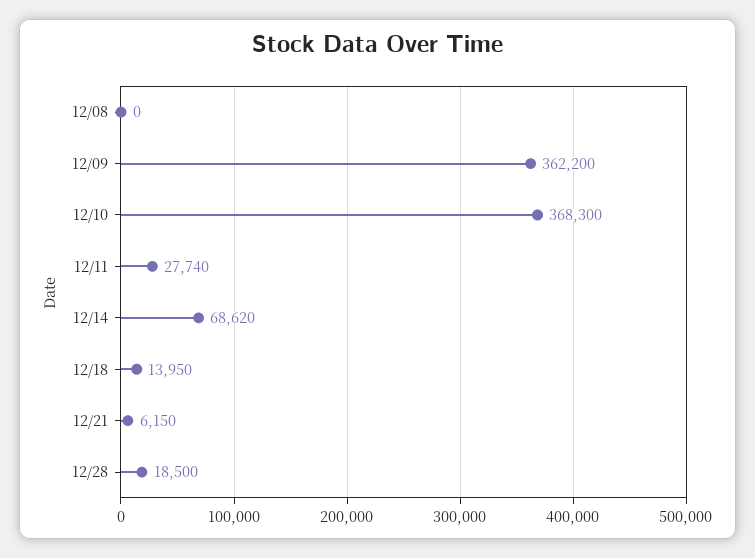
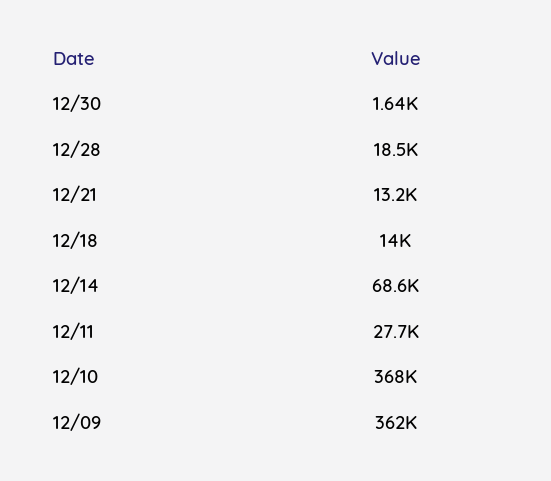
12/08: 0 -> none
12/21: 6150 -> 13200
12/30: none -> 1640

